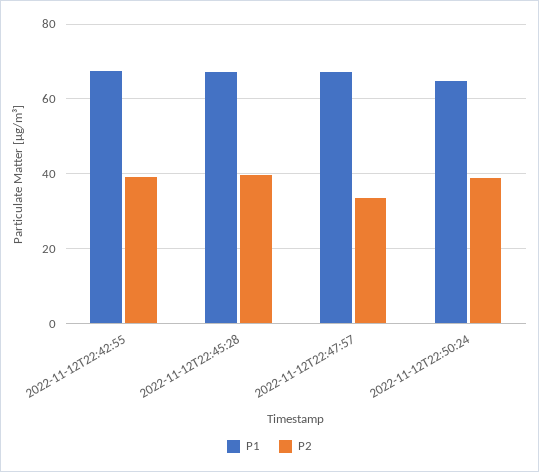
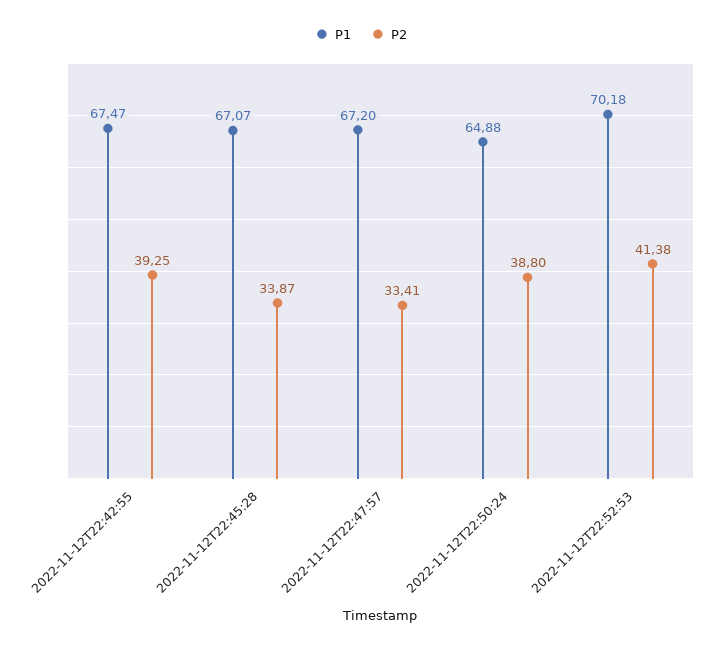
P2, 2022-11-12T22:45:28: 40 -> 33.87
P1, 2022-11-12T22:52:53: none -> 70.18
P2, 2022-11-12T22:52:53: none -> 41.38

